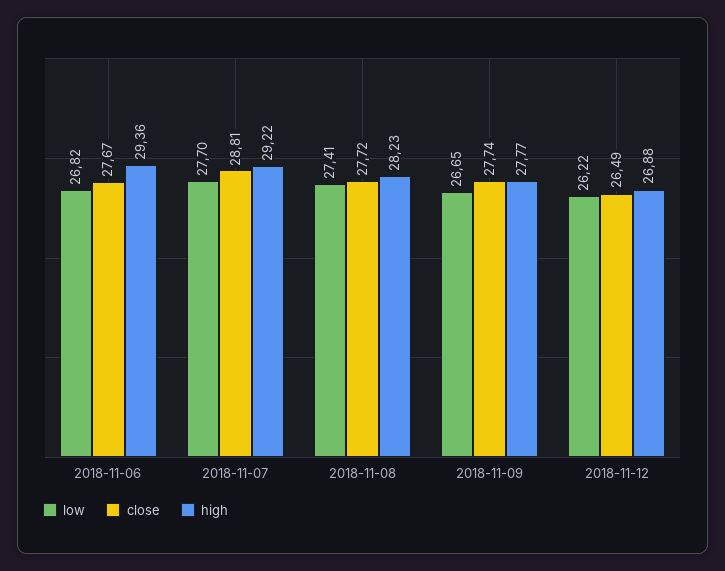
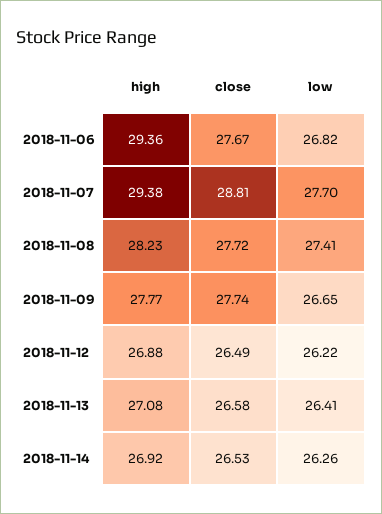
high, 2018-11-07: 29.22 -> 29.38
high, 2018-11-13: none -> 27.08
close, 2018-11-13: none -> 26.58
low, 2018-11-13: none -> 26.41
high, 2018-11-14: none -> 26.92
close, 2018-11-14: none -> 26.53
low, 2018-11-14: none -> 26.26

